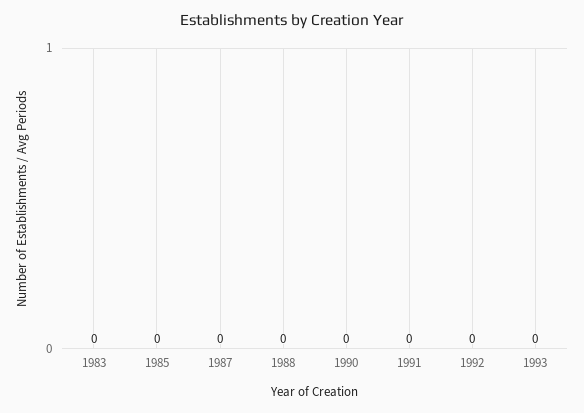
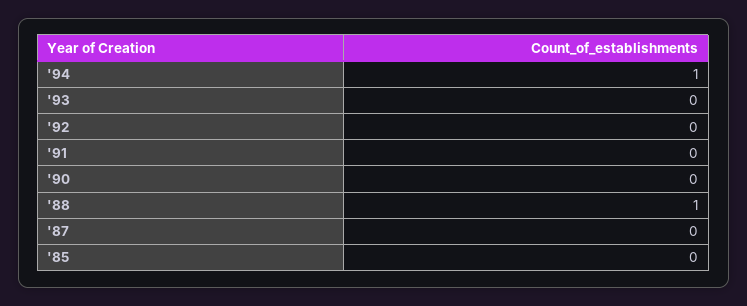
1983: 0 -> none
1988: 0 -> 1
'94: none -> 1

